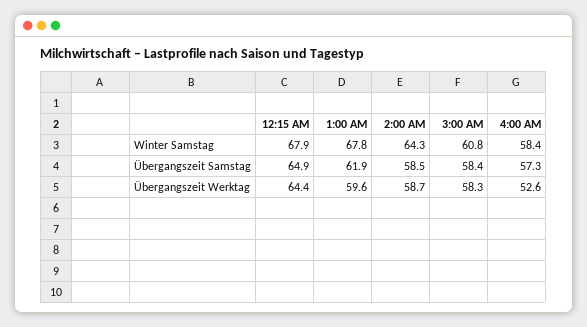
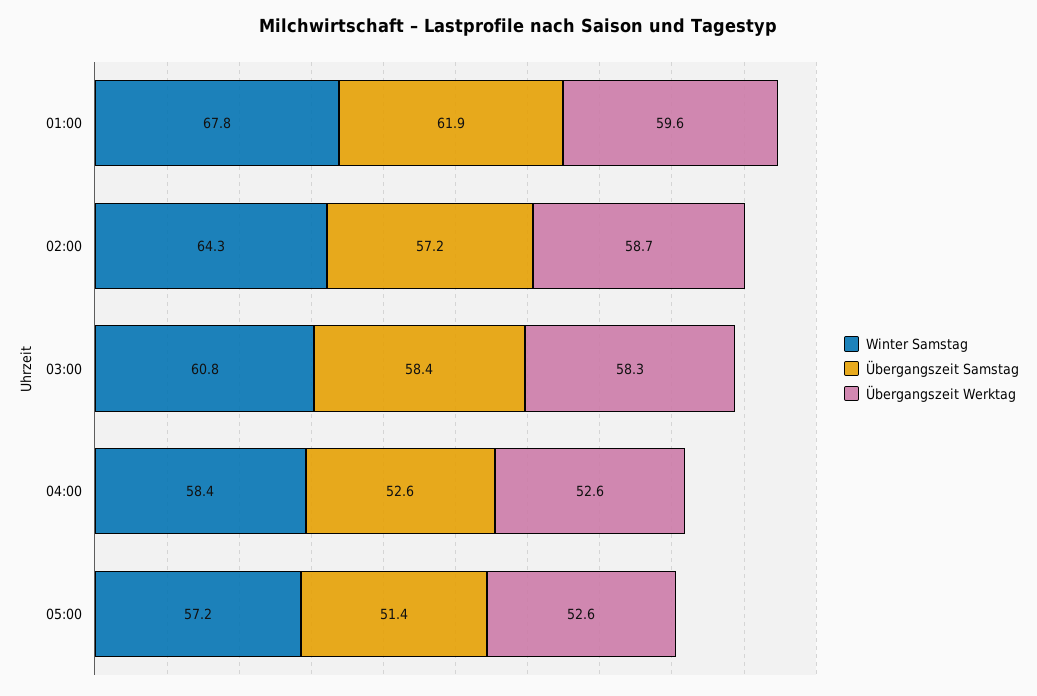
Winter Samstag, 12:15 AM: 67.9 -> none
Übergangszeit Samstag, 12:15 AM: 64.9 -> none
Übergangszeit Samstag, 2:00 AM: 58.5 -> 57.2
Übergangszeit Samstag, 4:00 AM: 57.3 -> 52.6
Übergangszeit Werktag, 12:15 AM: 64.4 -> none
Winter Samstag, 05:00: none -> 57.2
Übergangszeit Samstag, 05:00: none -> 51.4
Übergangszeit Werktag, 05:00: none -> 52.6

